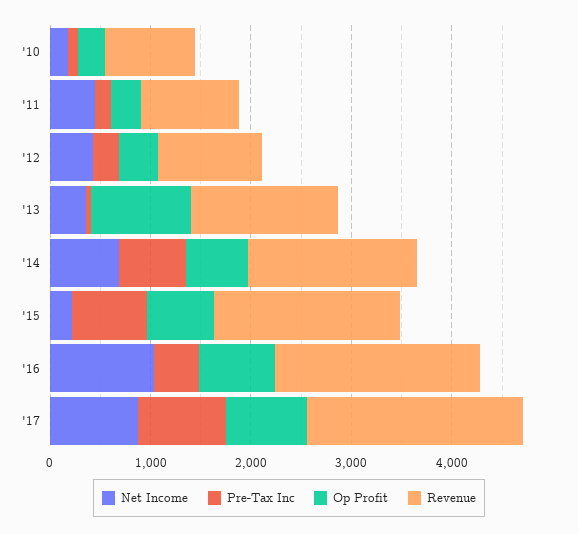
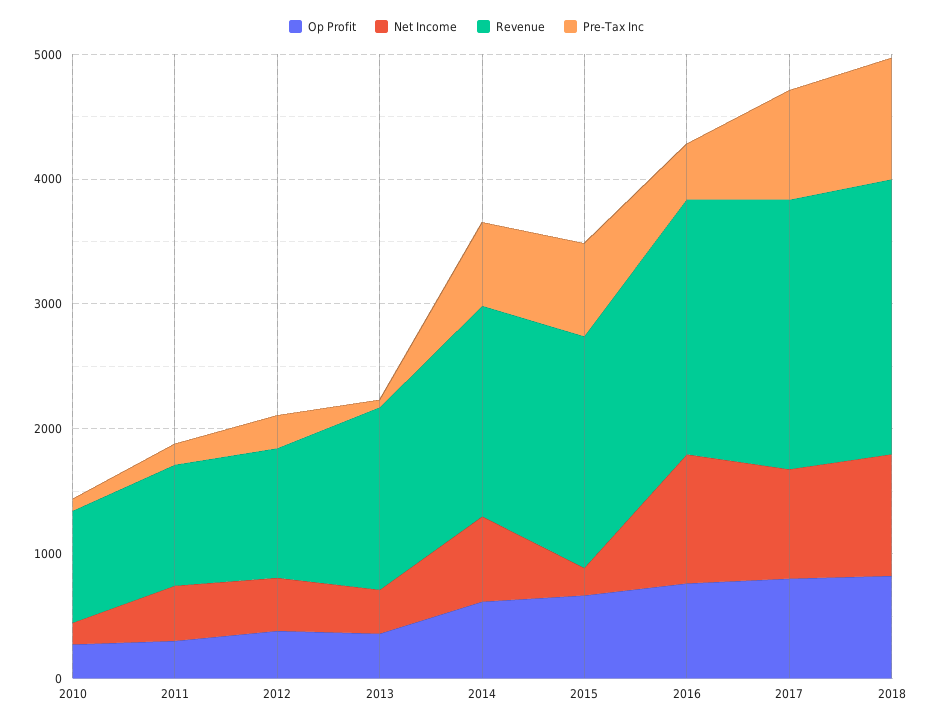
Op Profit, '13: 1000 -> 400
Op Profit, 2018: none -> 800
Net Income, 2018: none -> 1000
Revenue, 2018: none -> 2200
Pre-Tax Inc, 2018: none -> 1000

